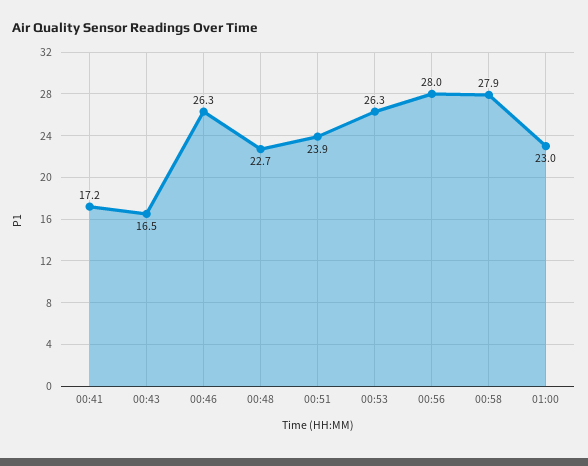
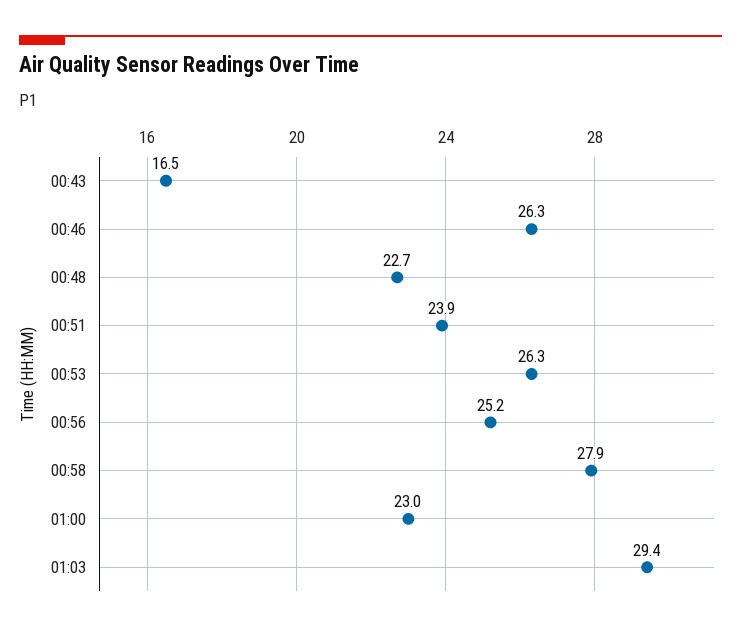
00:41: 17.2 -> none
00:56: 28 -> 25.2
01:03: none -> 29.4

